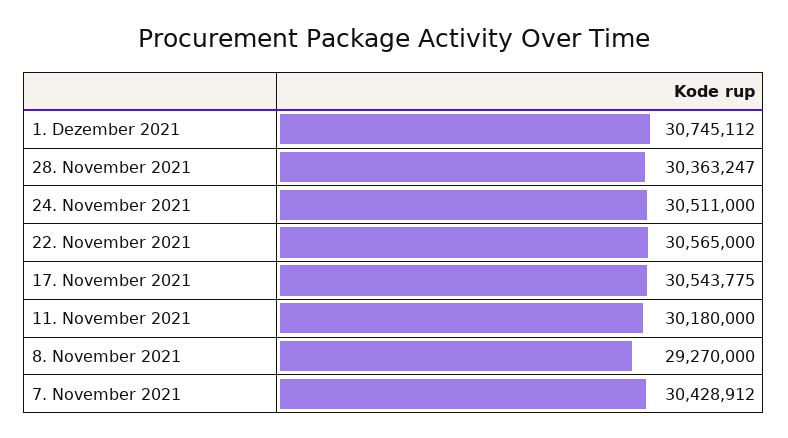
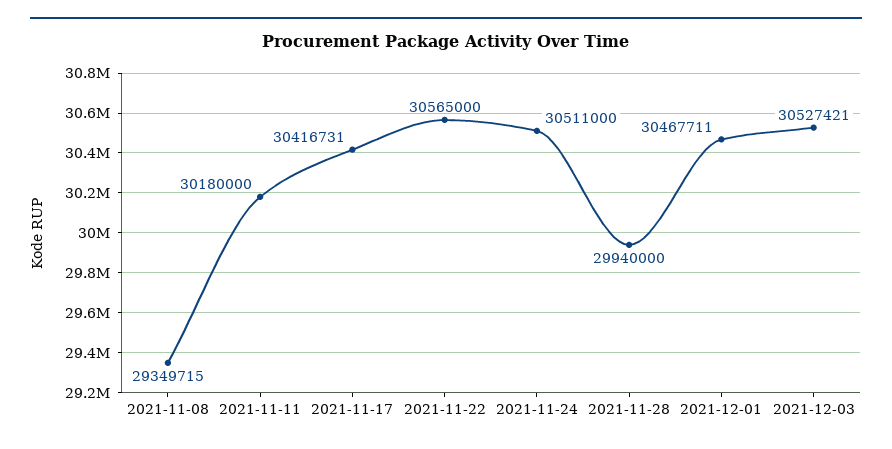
1. Dezember 2021: 30745112 -> 30467711
28. November 2021: 30363247 -> 29940000
17. November 2021: 30543775 -> 30416731
8. November 2021: 29270000 -> 29349715
7. November 2021: 30428912 -> none
2021-12-03: none -> 30527421

